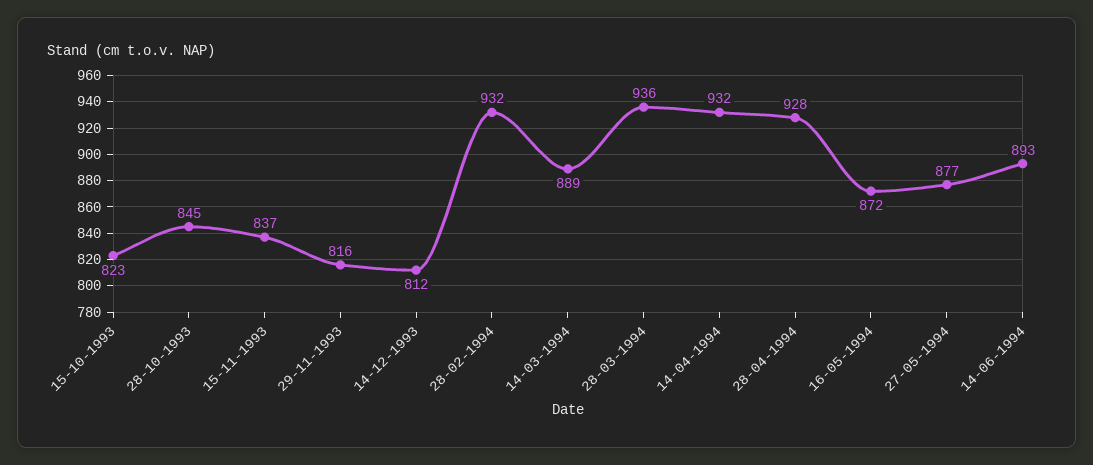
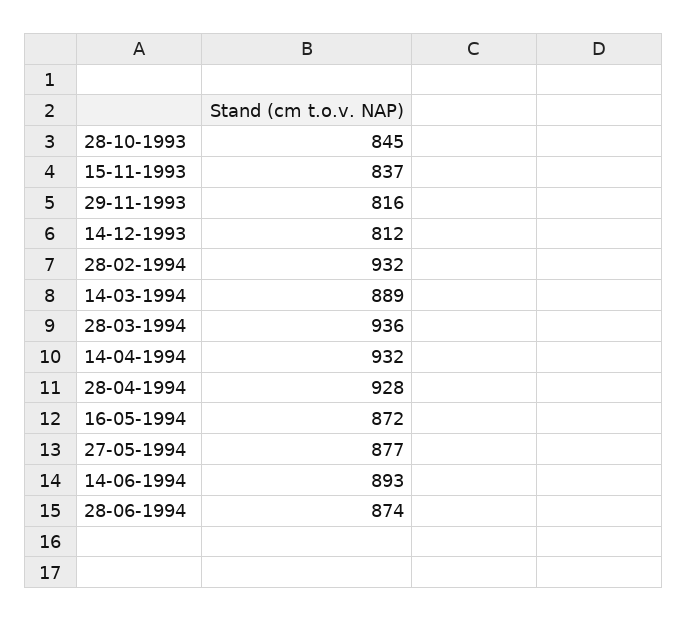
15-10-1993: 823 -> none
28-06-1994: none -> 874

